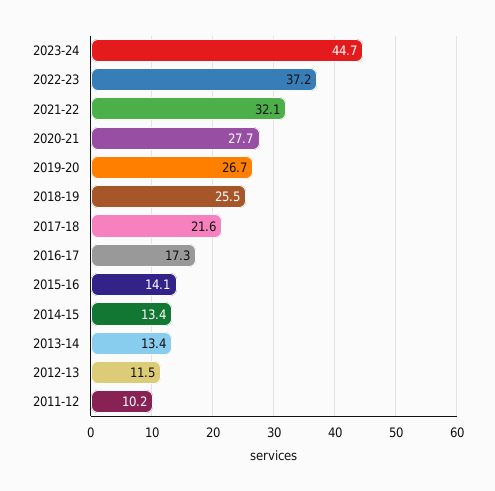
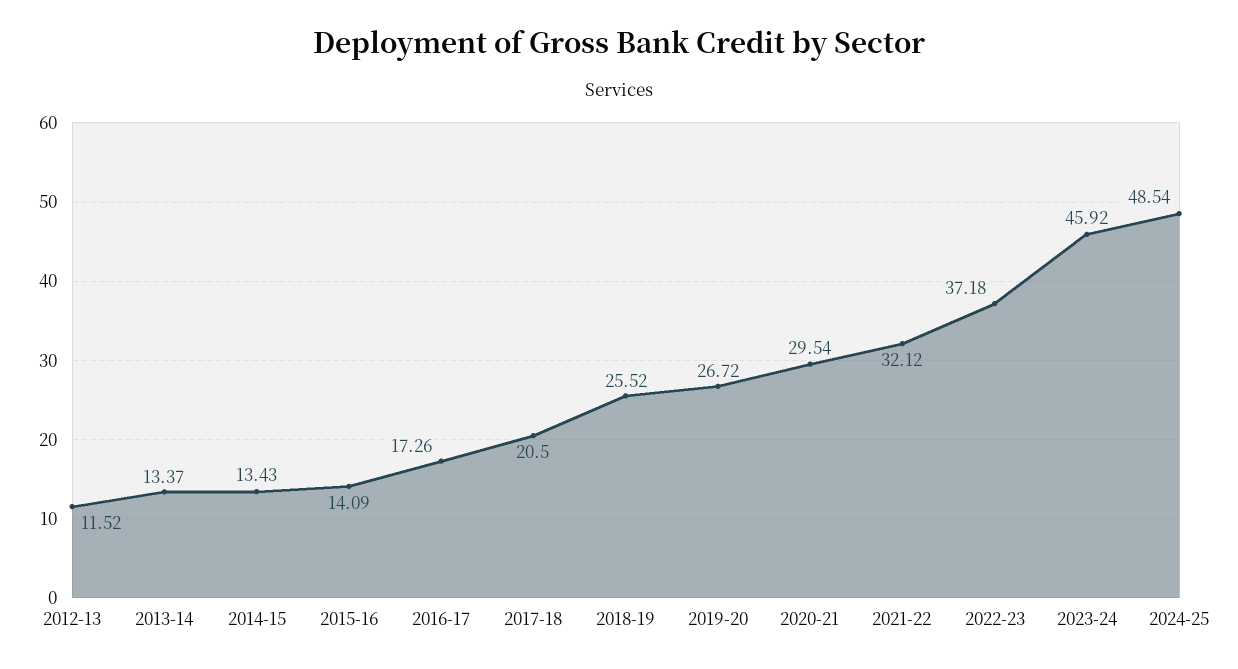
2023-24: 44.7 -> 45.92
2020-21: 27.7 -> 29.54
2017-18: 21.6 -> 20.5
2011-12: 10.2 -> none
2024-25: none -> 48.54

